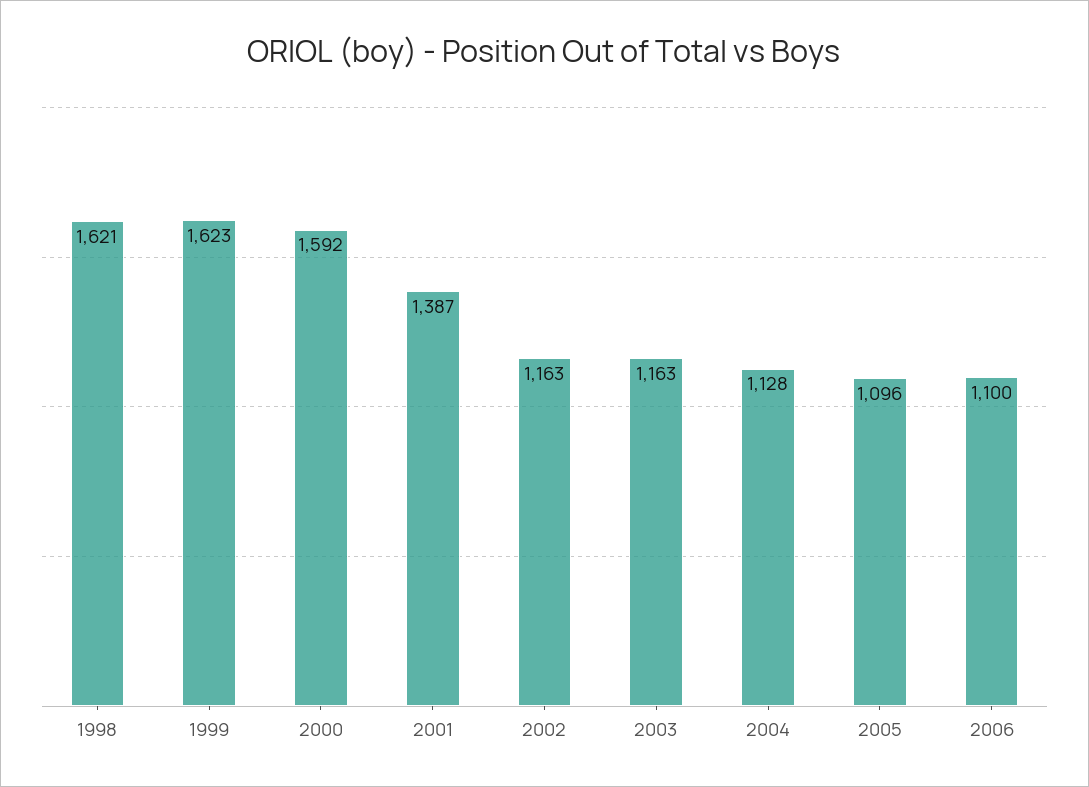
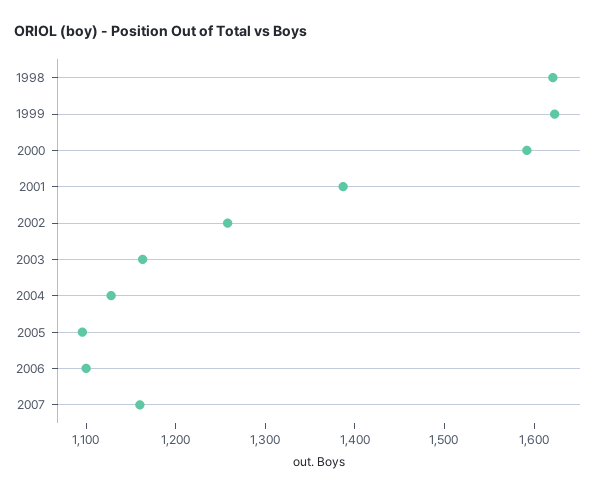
2002: 1163 -> 1260
2007: none -> 1160

